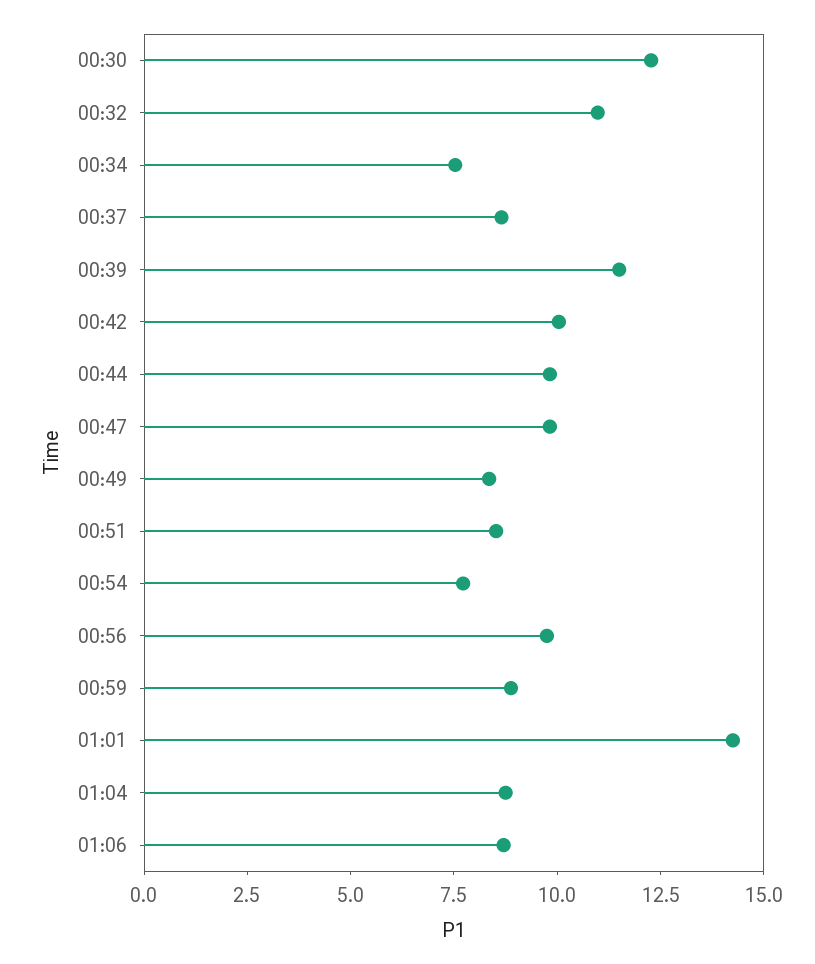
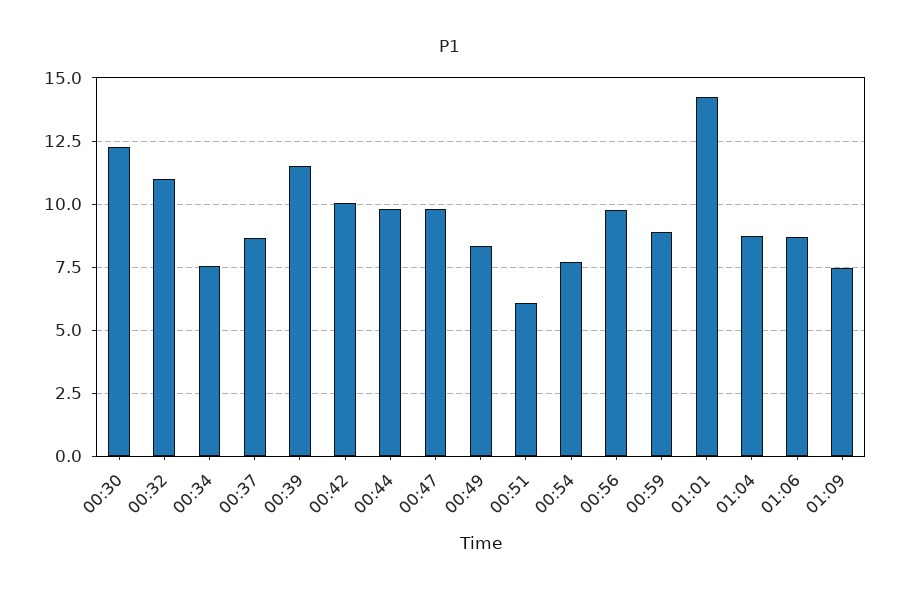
00:51: 8.5 -> 6
01:09: none -> 7.5

